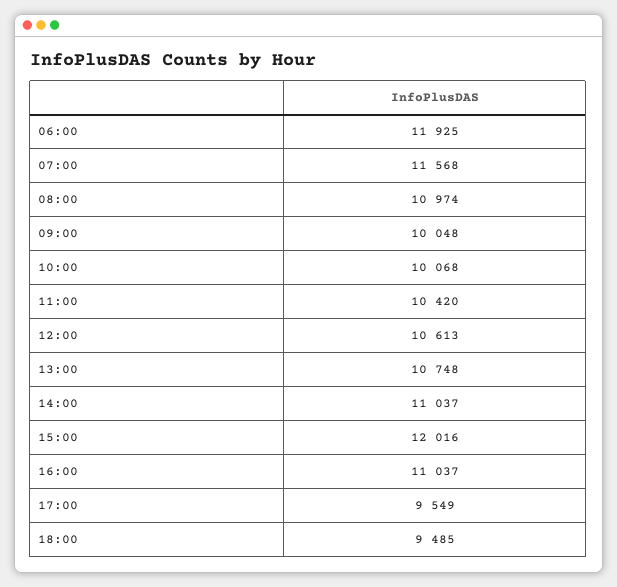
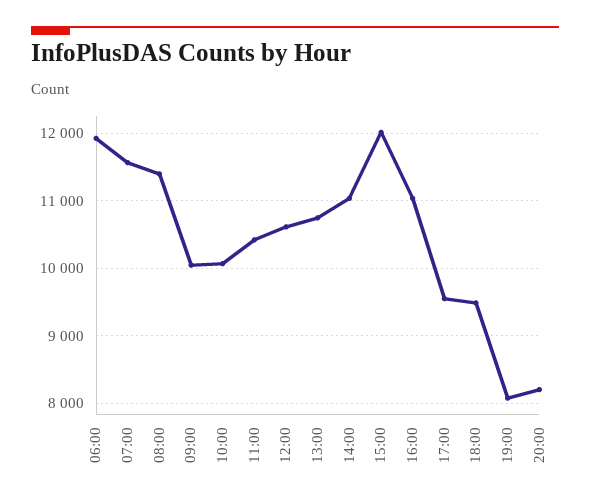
08:00: 10974 -> 11400
19:00: none -> 8100
20:00: none -> 8200

